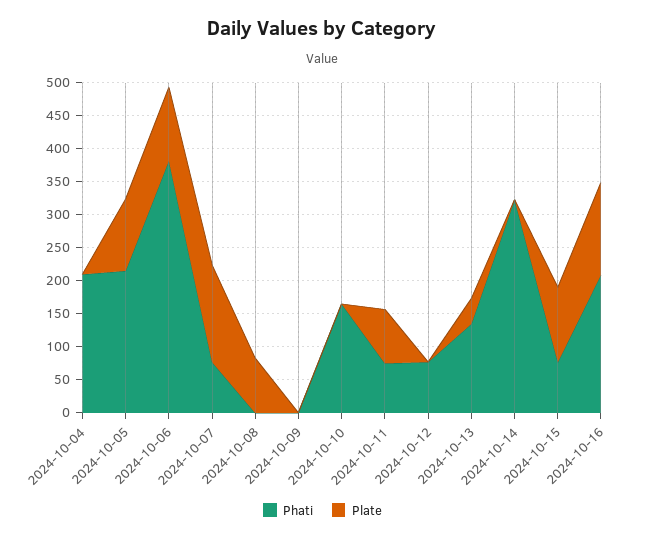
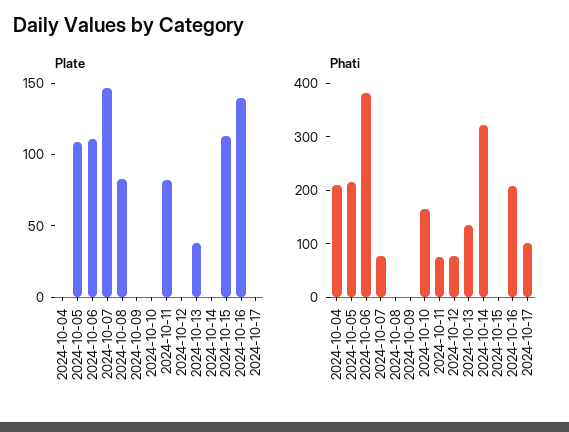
Phati, 2024-10-15: 75 -> 0
Plate, 2024-10-17: none -> 0
Phati, 2024-10-17: none -> 100

